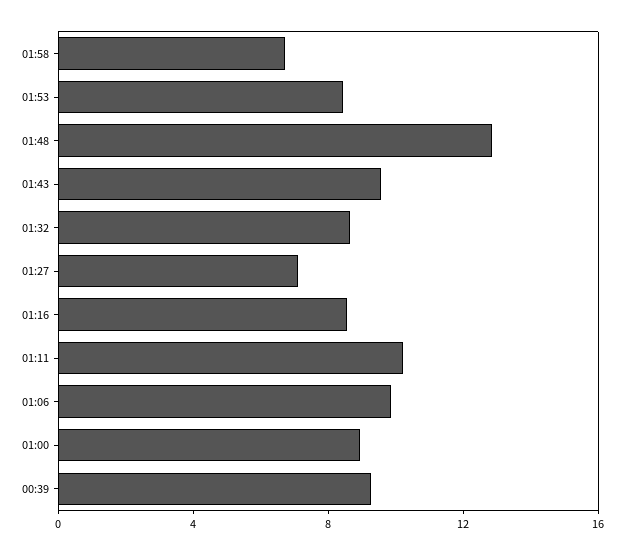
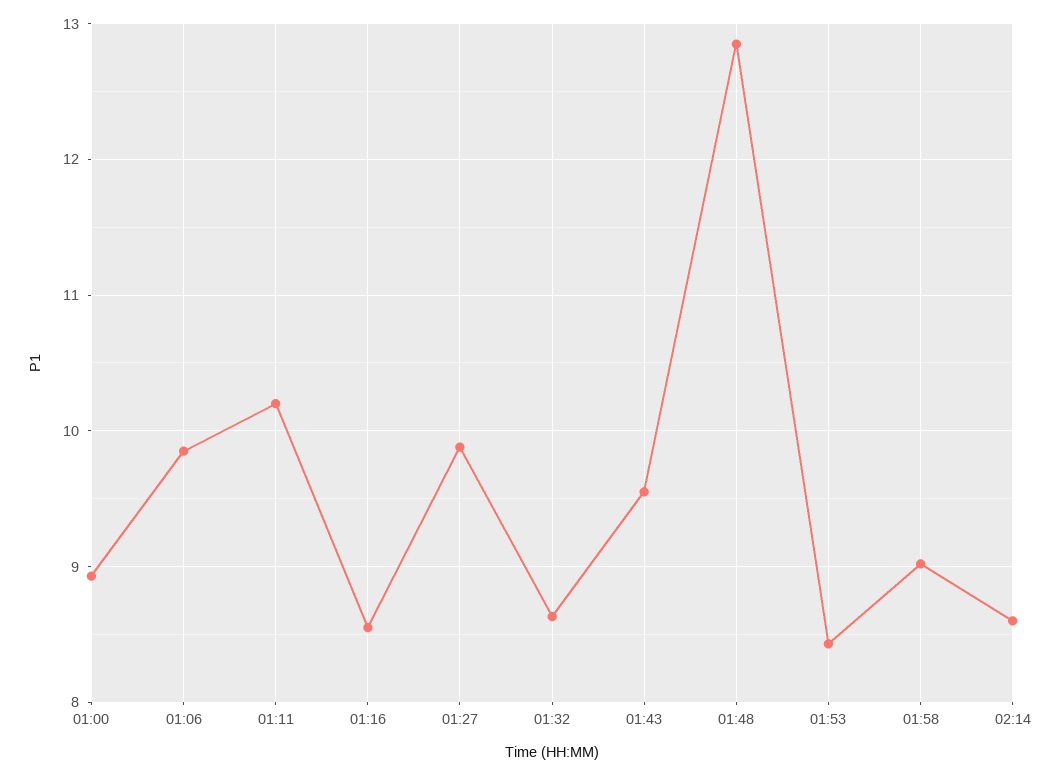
01:58: 7 -> 9
01:27: 7 -> 9.9
00:39: 9 -> none
02:14: none -> 8.6

